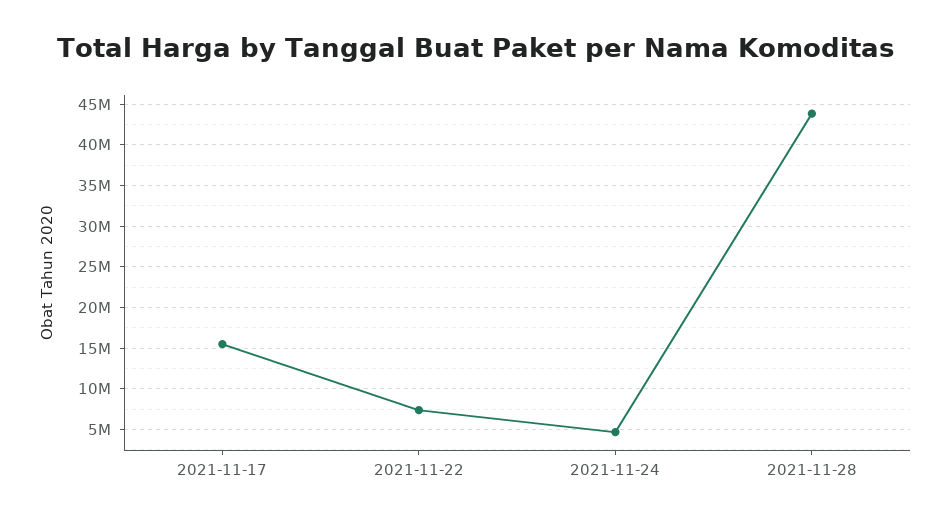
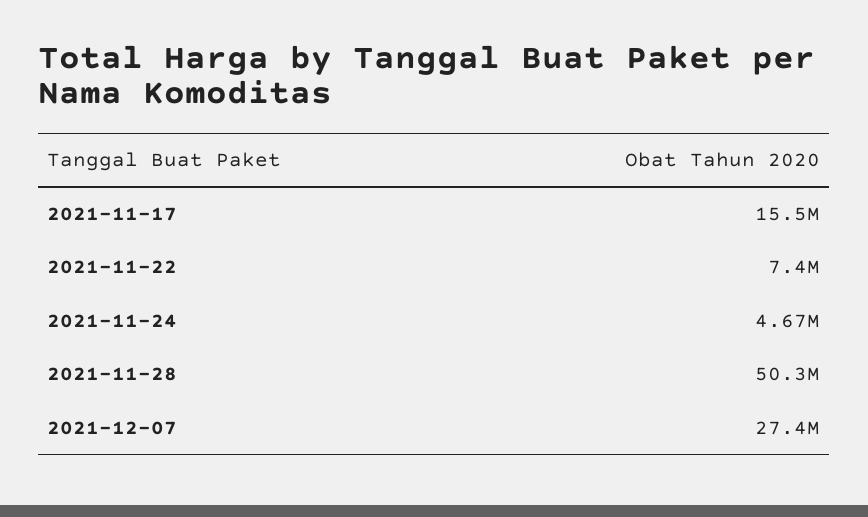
2021-11-28: 44000000 -> 50300000
2021-12-07: none -> 27400000

